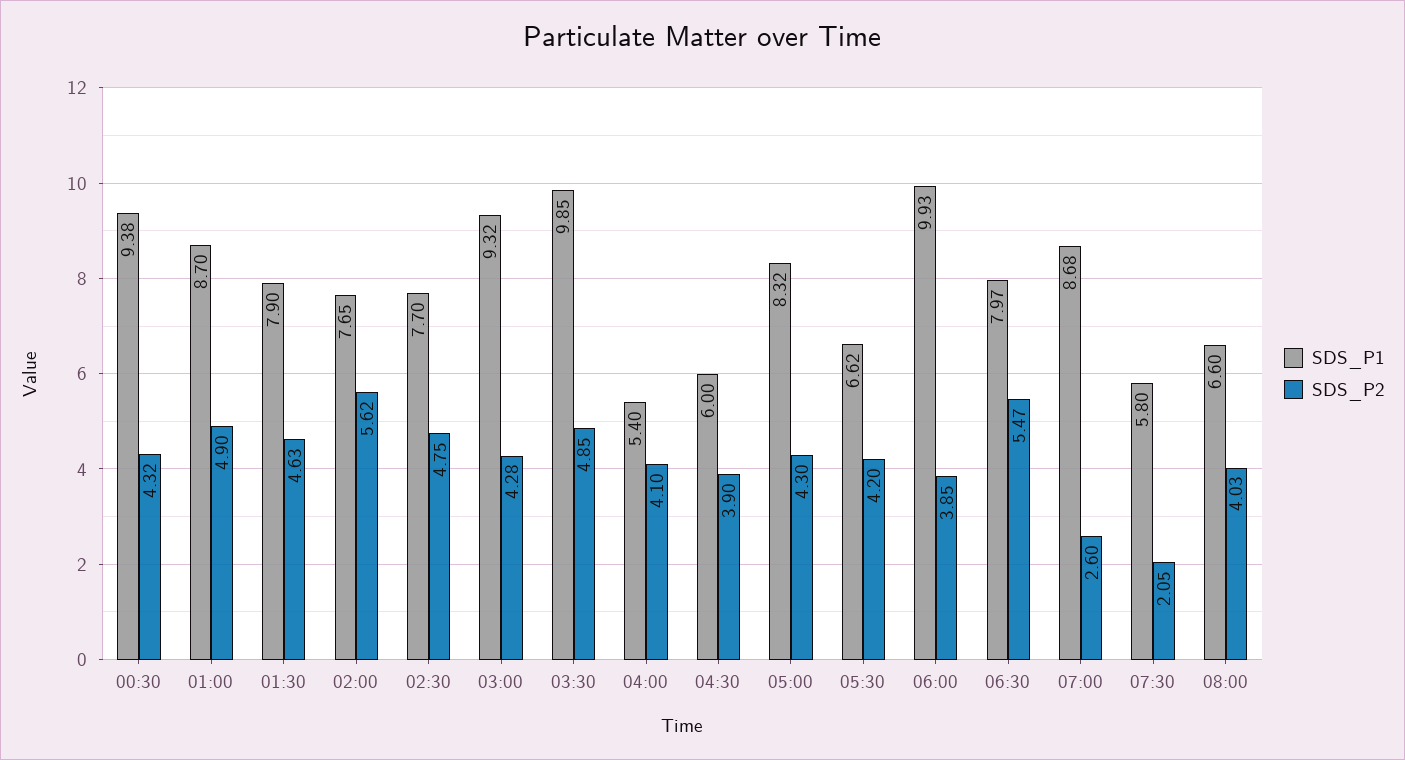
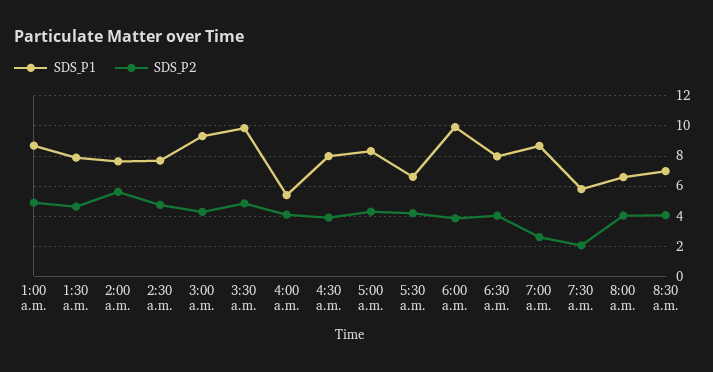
SDS_P1, 00:30: 9.38 -> none
SDS_P2, 00:30: 4.32 -> none
SDS_P1, 04:30: 6 -> 8
SDS_P2, 06:30: 5.47 -> 4
SDS_P1, 8:30 a.m.: none -> 7
SDS_P2, 8:30 a.m.: none -> 4

